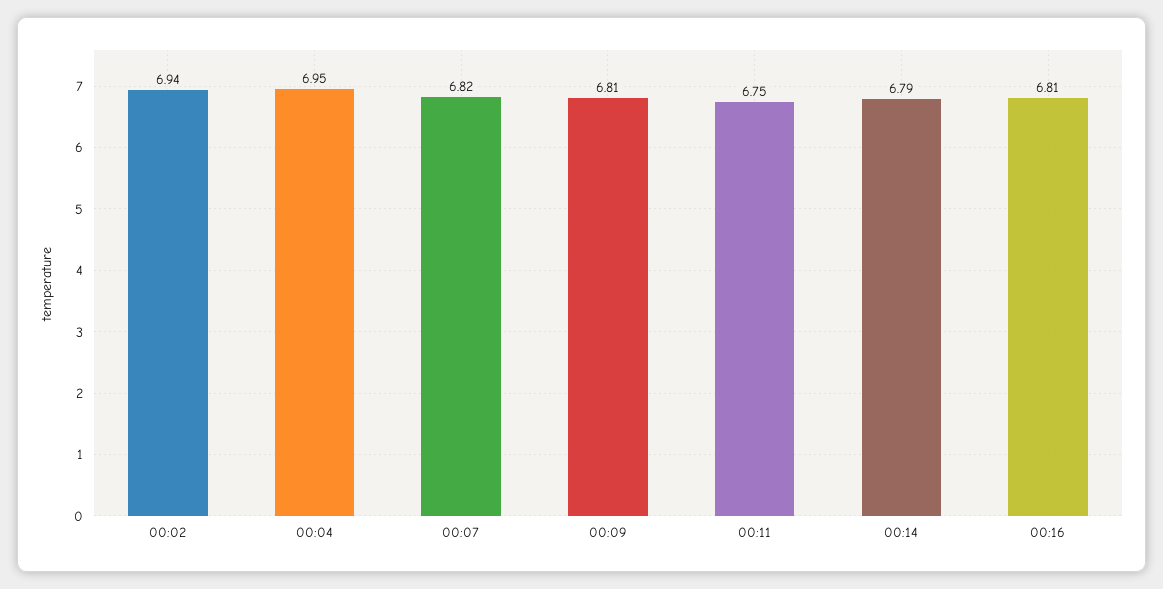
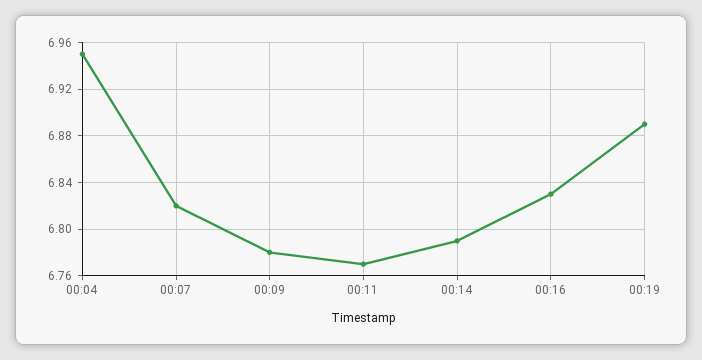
00:02: 6.94 -> none
00:09: 6.81 -> 6.78
00:11: 6.75 -> 6.77
00:16: 6.81 -> 6.83
00:19: none -> 6.89

